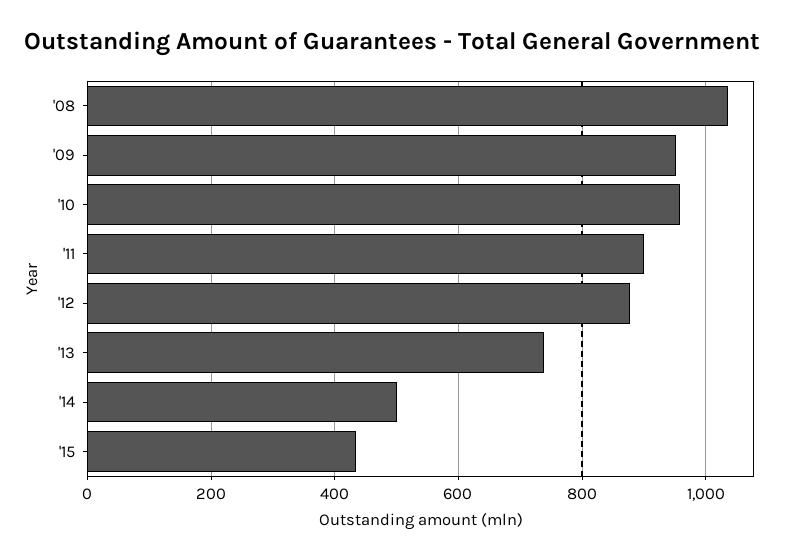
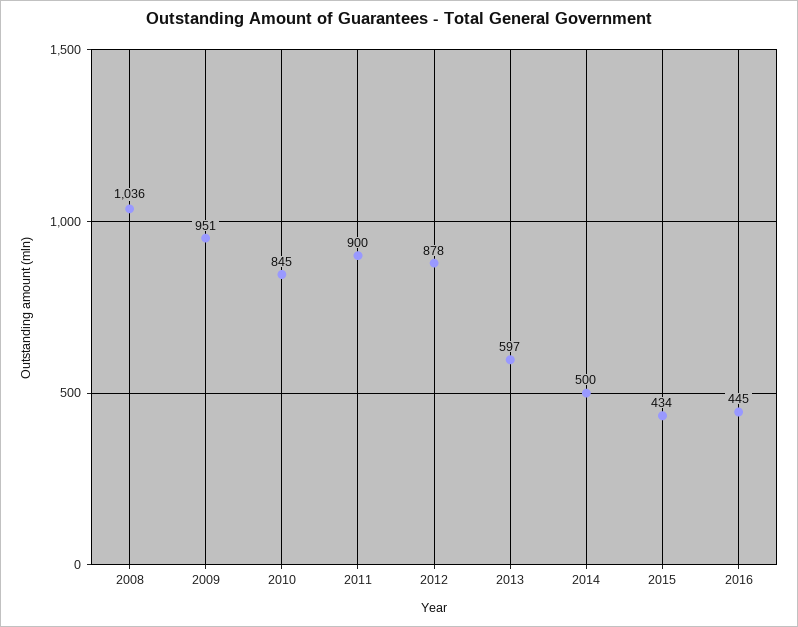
'10: 960 -> 845
'13: 740 -> 597
2016: none -> 445

